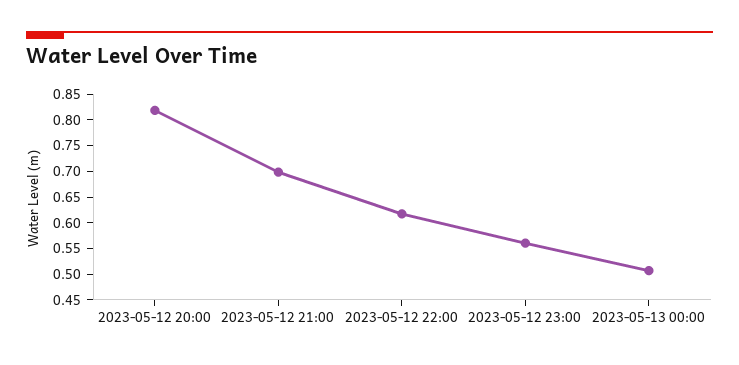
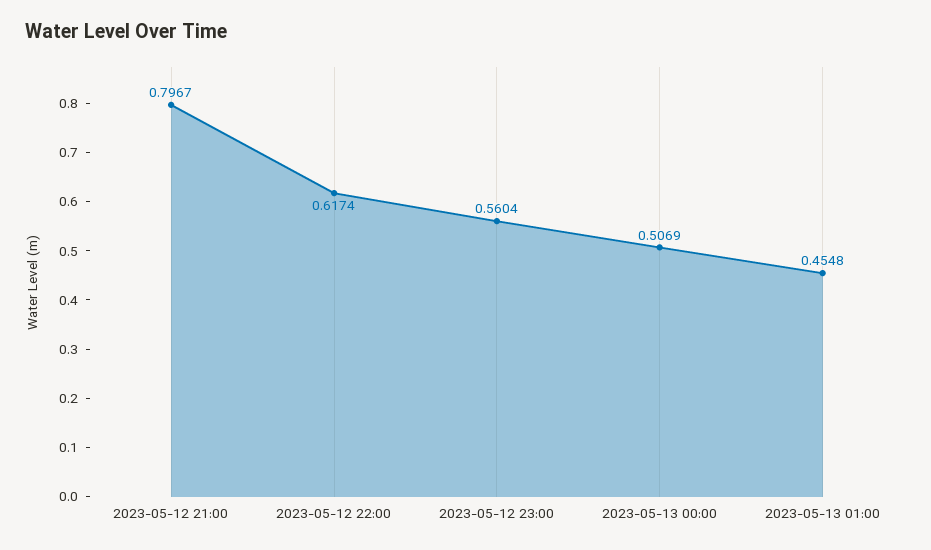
2023-05-12 20:00: 0.825 -> none
2023-05-12 21:00: 0.7 -> 0.7967
2023-05-13 01:00: none -> 0.4548

